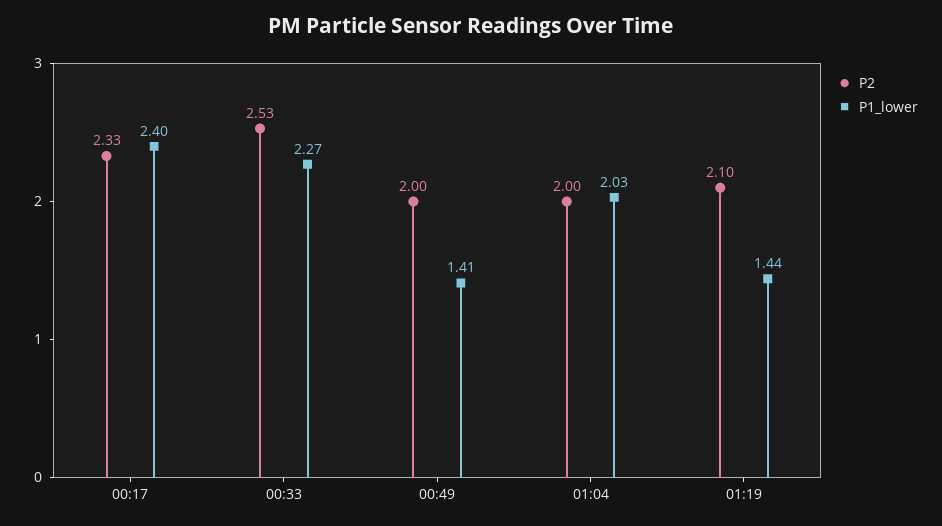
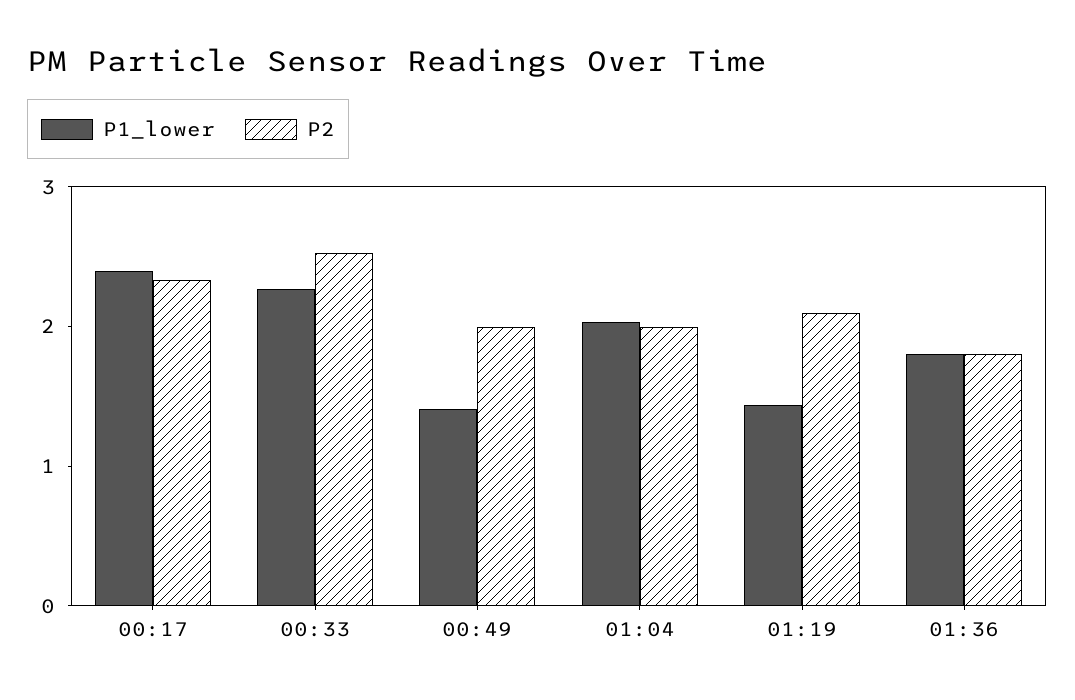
P1_lower, 01:36: none -> 1.8
P2, 01:36: none -> 1.8

